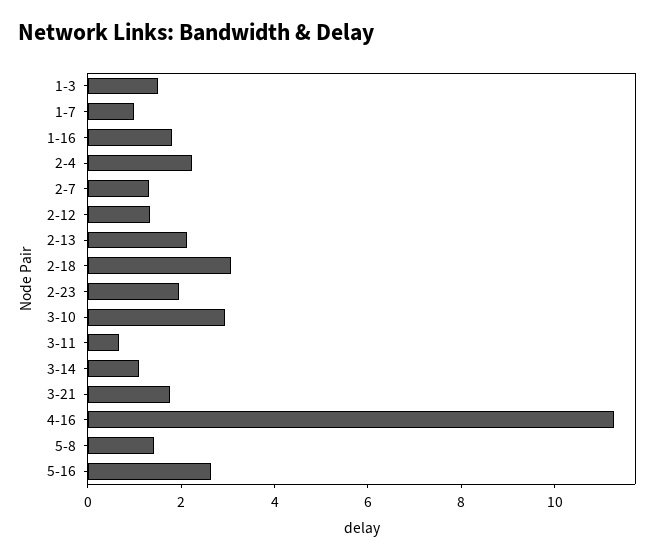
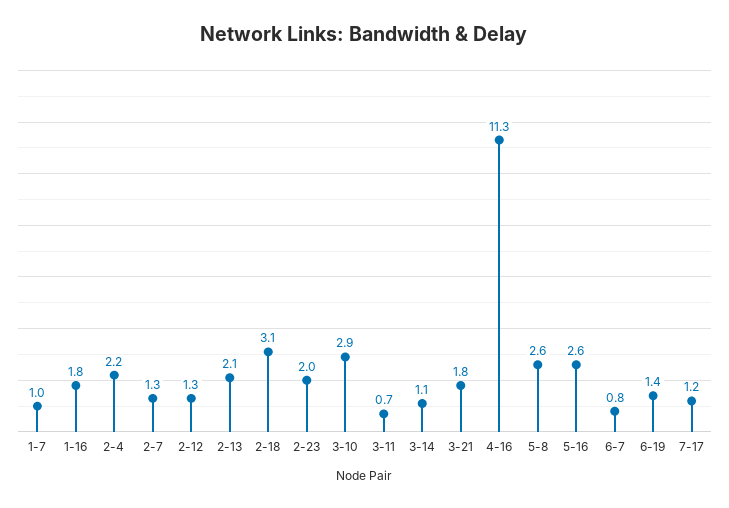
1-3: 1.5 -> none
5-8: 1.5 -> 2.6
6-7: none -> 0.8
6-19: none -> 1.4
7-17: none -> 1.2

